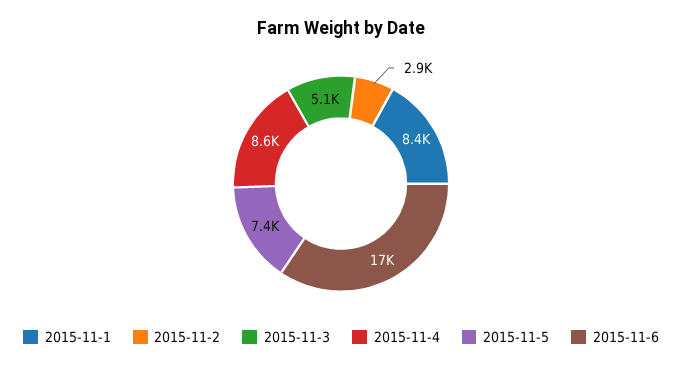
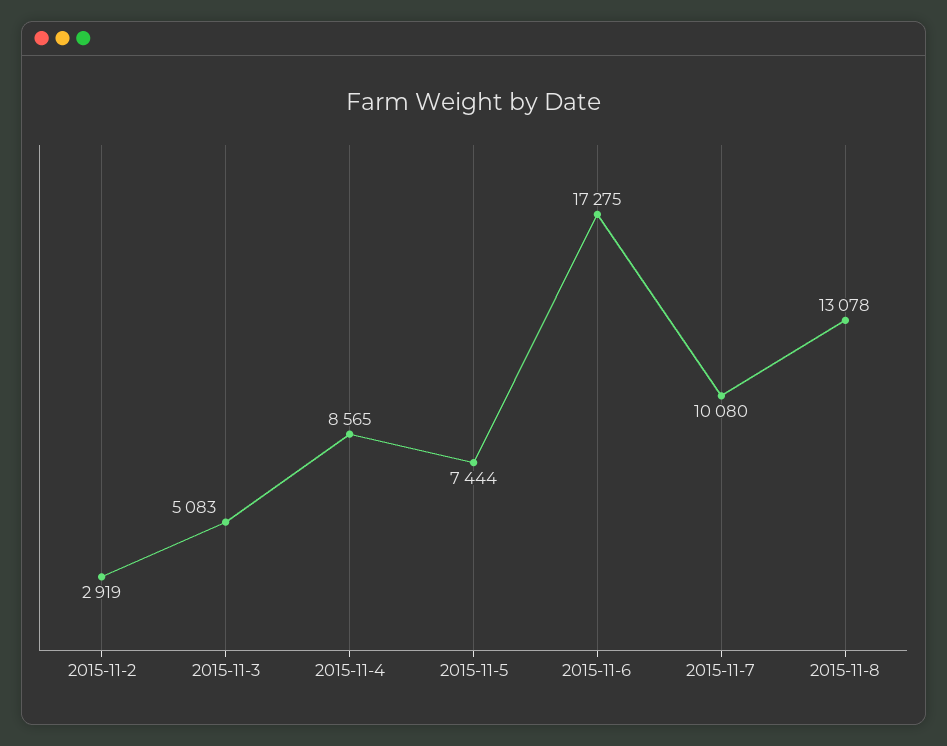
2015-11-1: 8400 -> none
2015-11-7: none -> 10080
2015-11-8: none -> 13078

